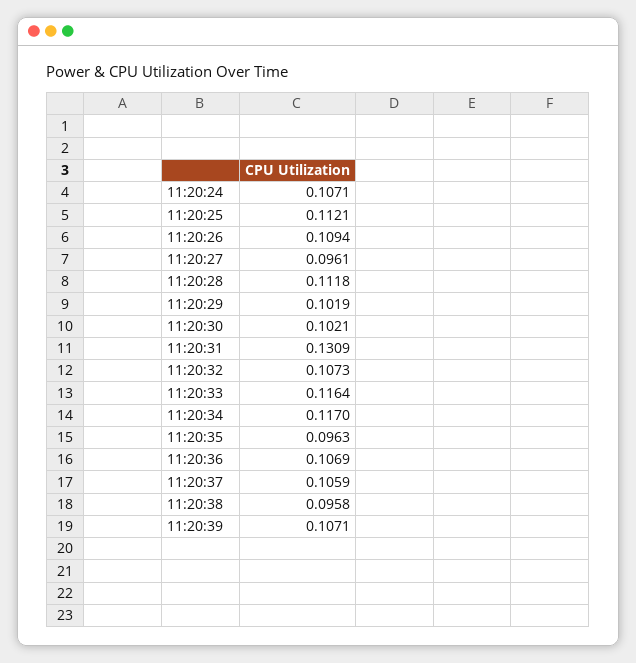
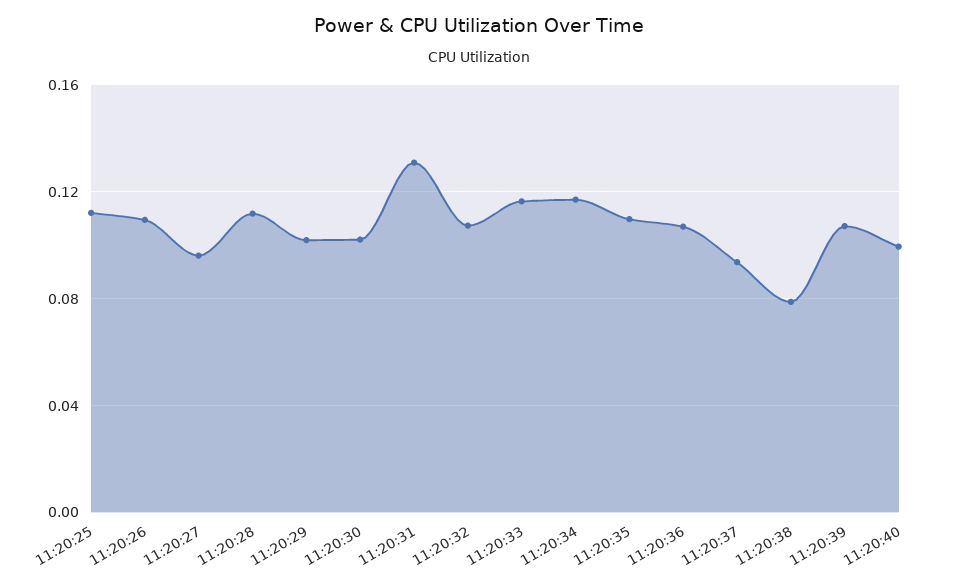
11:20:24: 0.1071 -> none
11:20:35: 0.0963 -> 0.11
11:20:37: 0.1059 -> 0.095
11:20:38: 0.0958 -> 0.08
11:20:40: none -> 0.1

